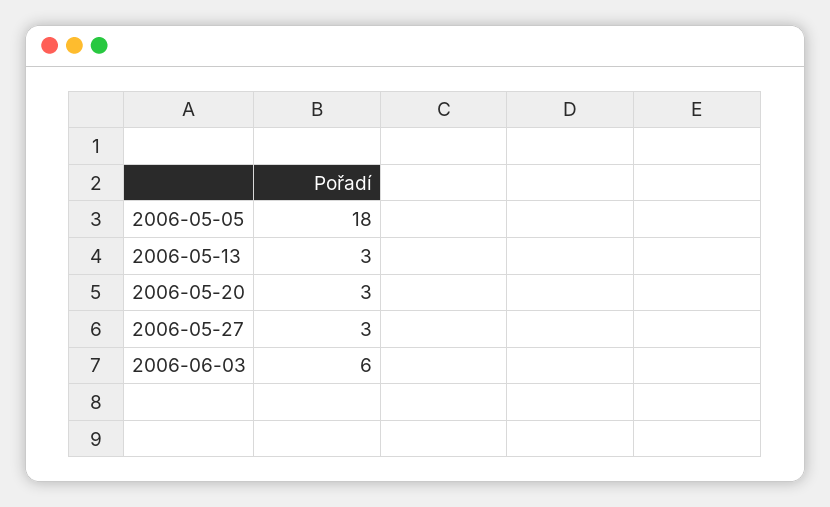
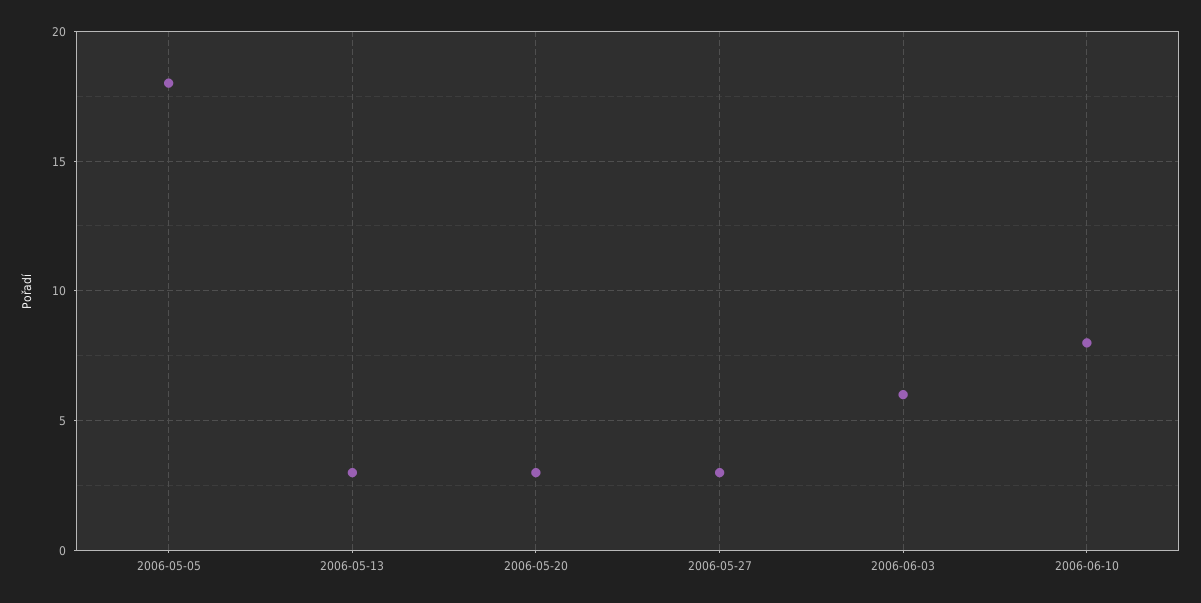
2006-06-10: none -> 8

